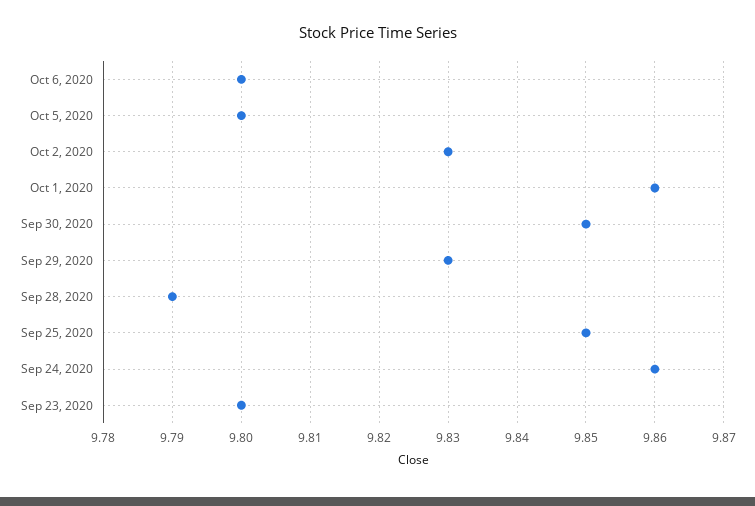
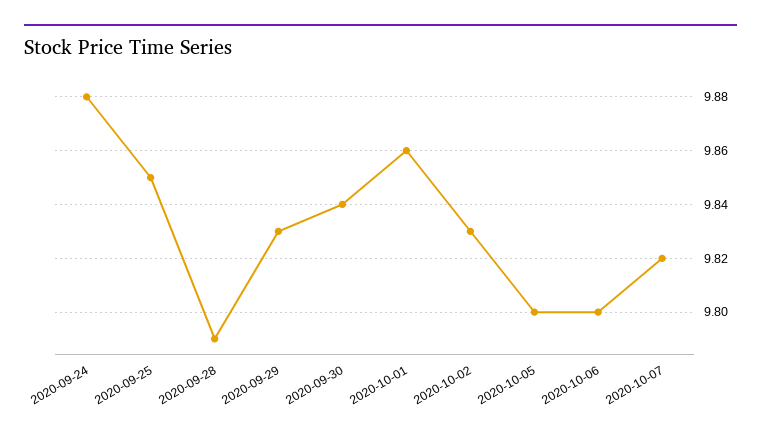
Sep 30, 2020: 9.85 -> 9.84
Sep 24, 2020: 9.86 -> 9.88
Sep 23, 2020: 9.8 -> none
2020-10-07: none -> 9.82

